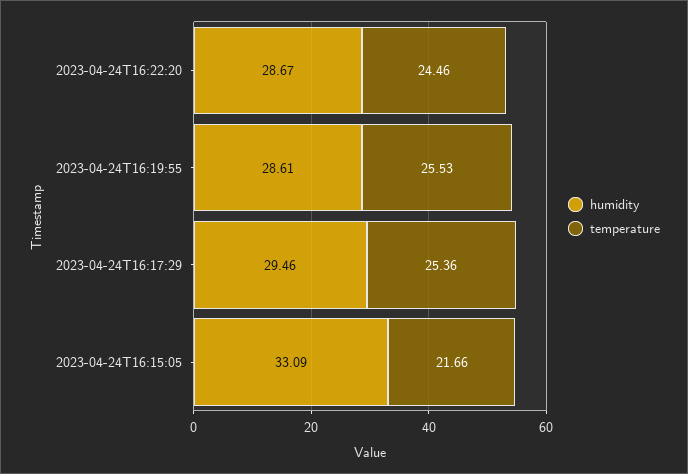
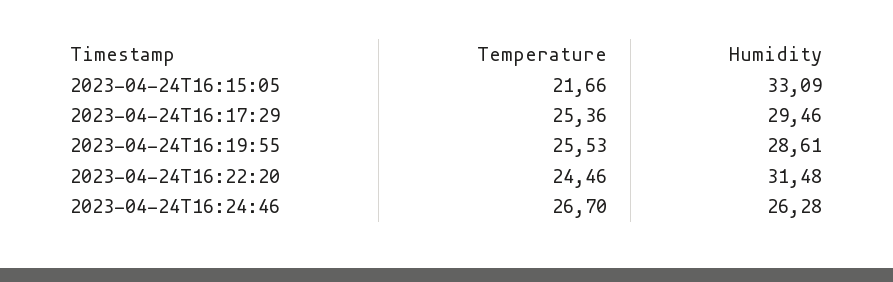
humidity, 2023-04-24T16:22:20: 28.67 -> 31.48
temperature, 2023-04-24T16:24:46: none -> 26.7
humidity, 2023-04-24T16:24:46: none -> 26.28

